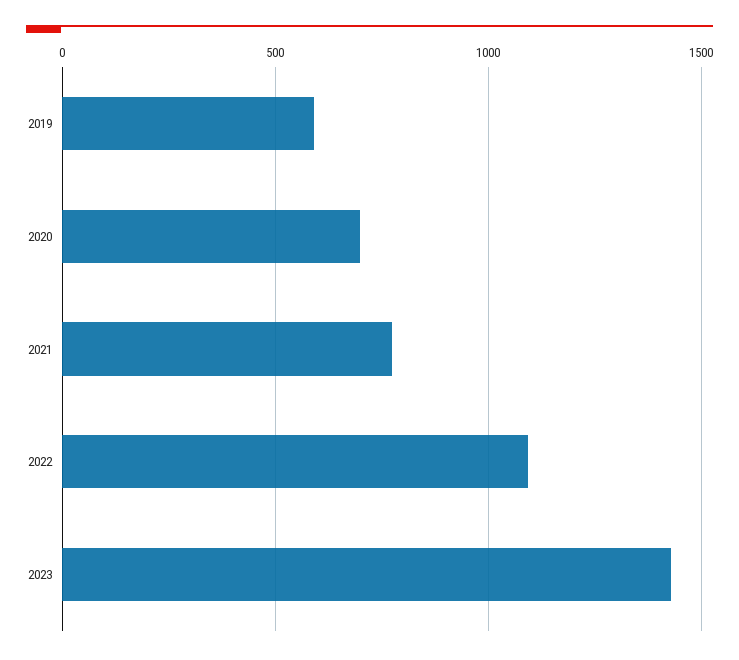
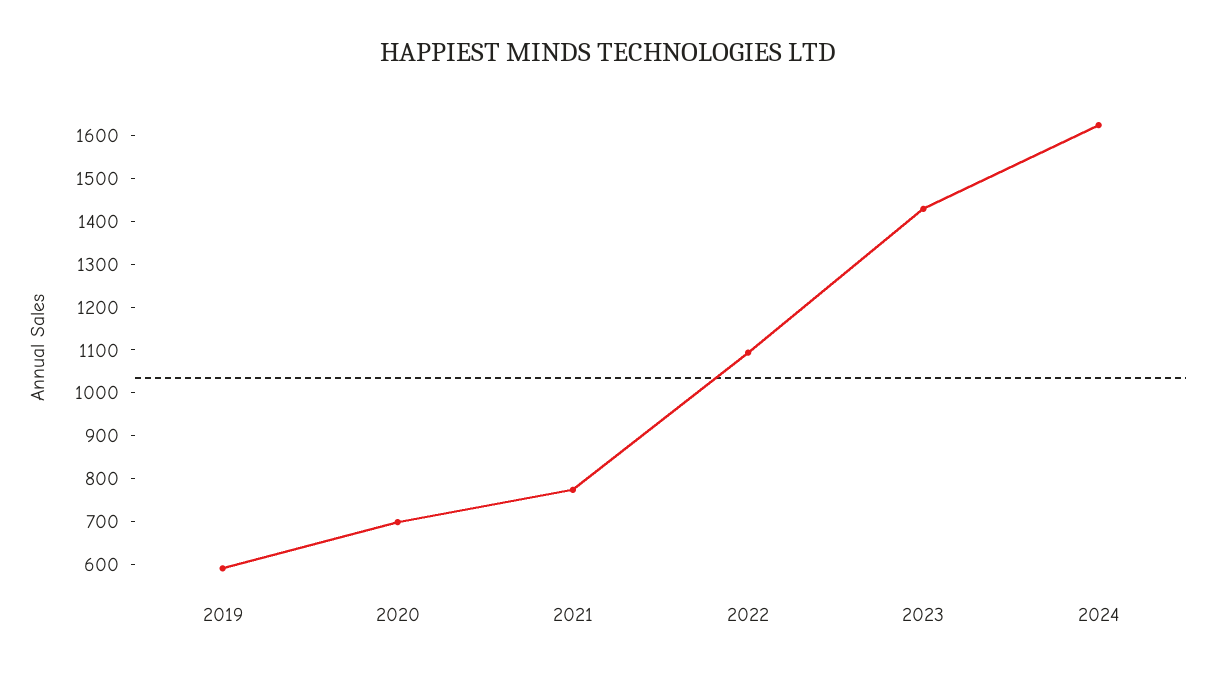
2024: none -> 1620

